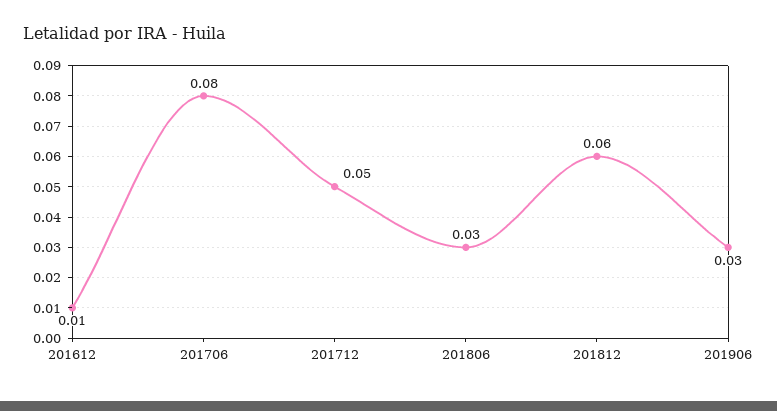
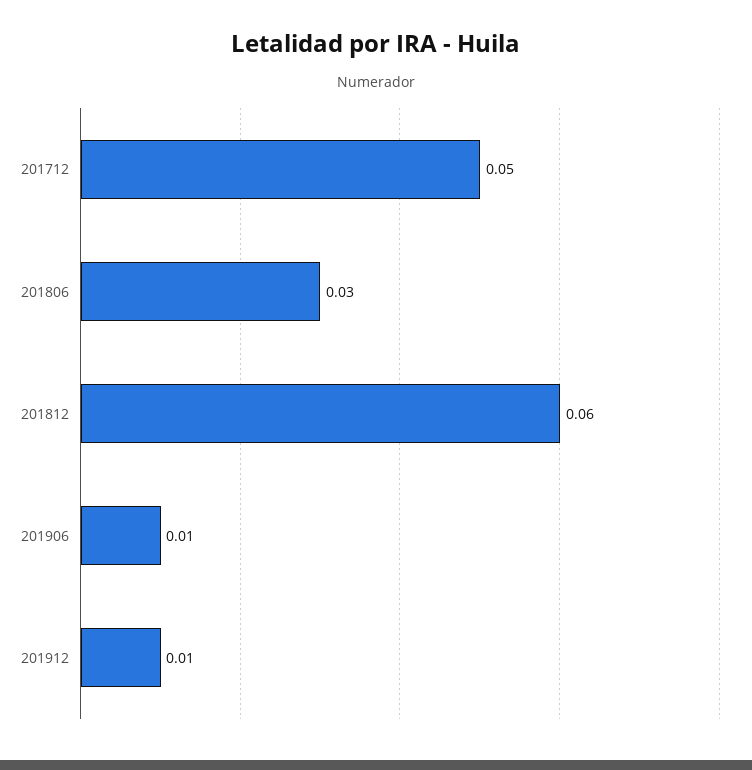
201612: 0.01 -> none
201706: 0.08 -> none
201906: 0.03 -> 0.01
201912: none -> 0.01

